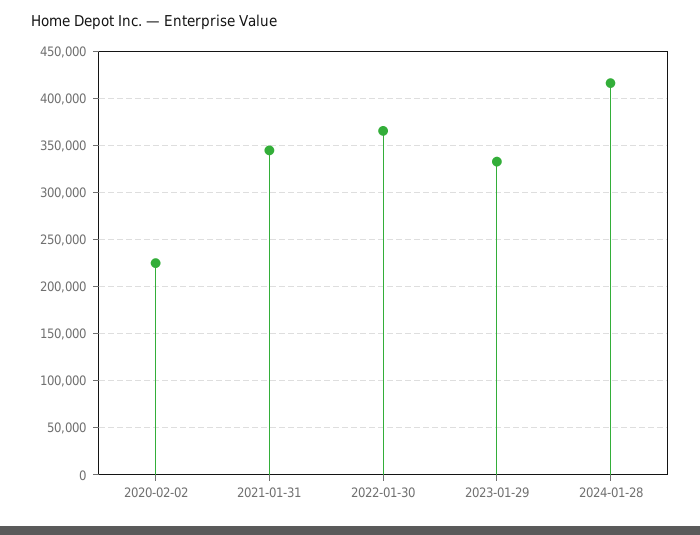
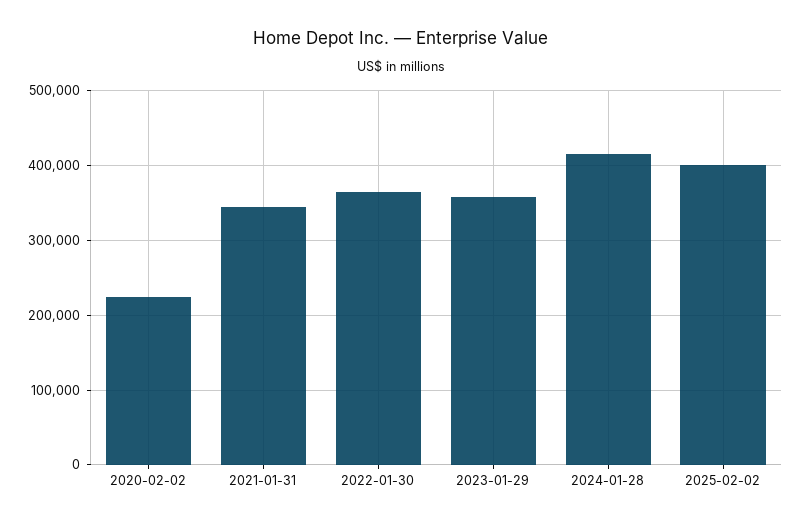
2023-01-29: 330000 -> 360000
2025-02-02: none -> 400000

